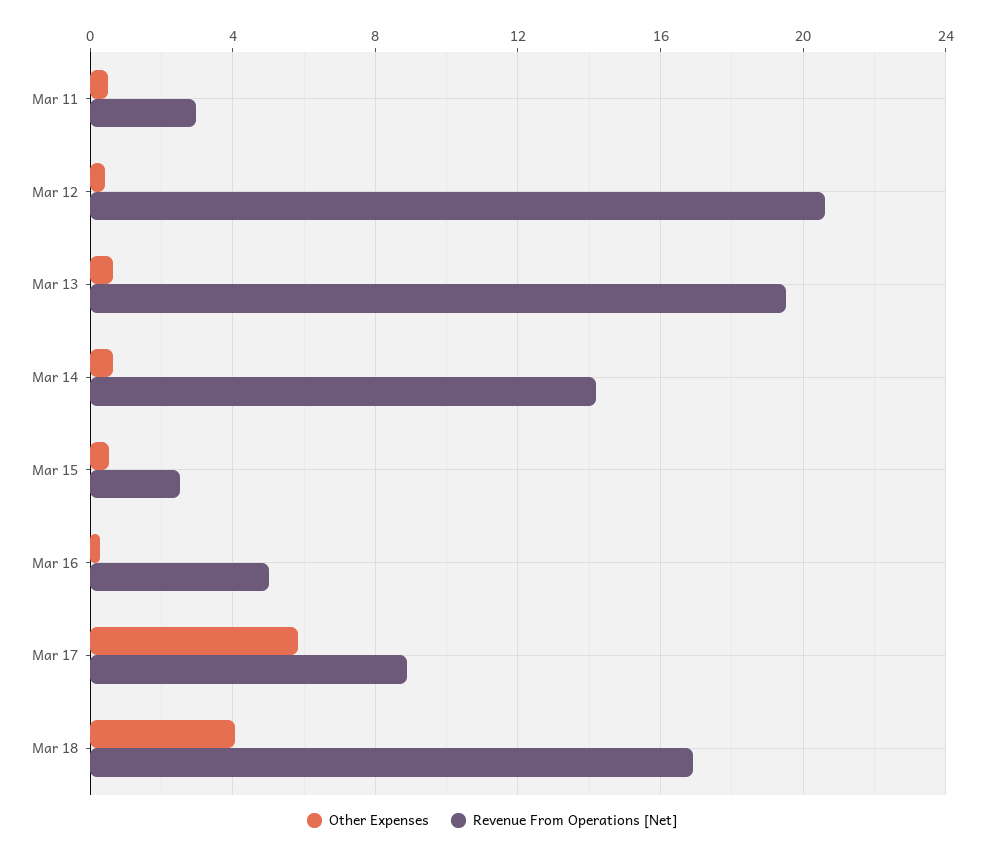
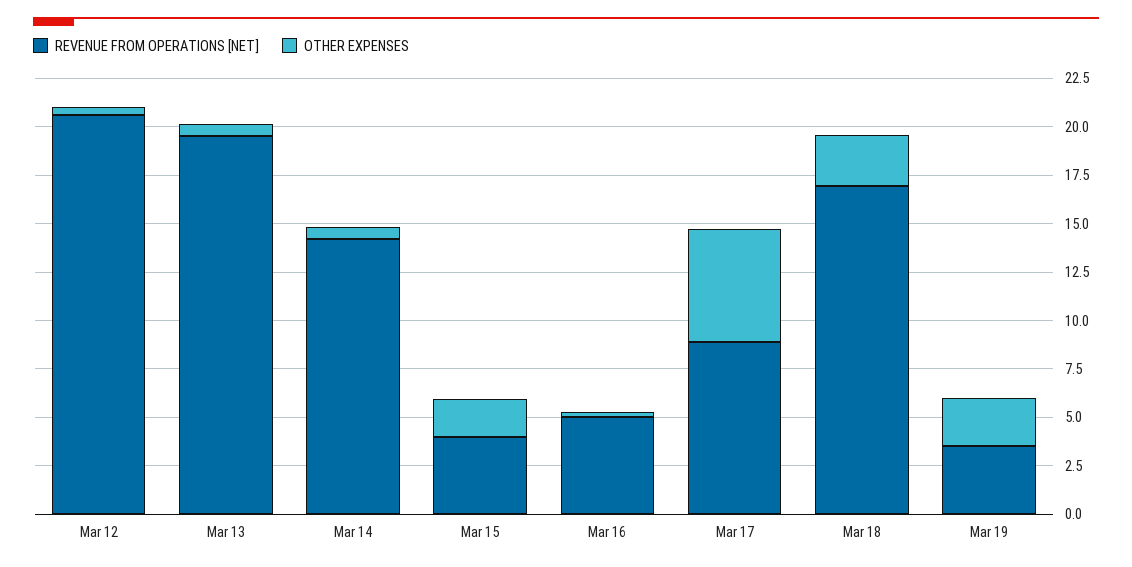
Other Expenses, Mar 11: 0.5 -> none
Revenue From Operations [Net], Mar 11: 3 -> none
Other Expenses, Mar 15: 0.5 -> 2
Revenue From Operations [Net], Mar 15: 2.5 -> 4
Other Expenses, Mar 18: 4 -> 2.5
Revenue From Operations [Net], Mar 19: none -> 3.5
Other Expenses, Mar 19: none -> 2.5

